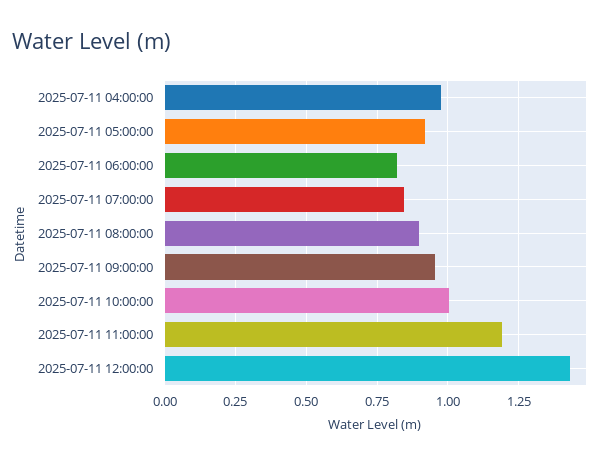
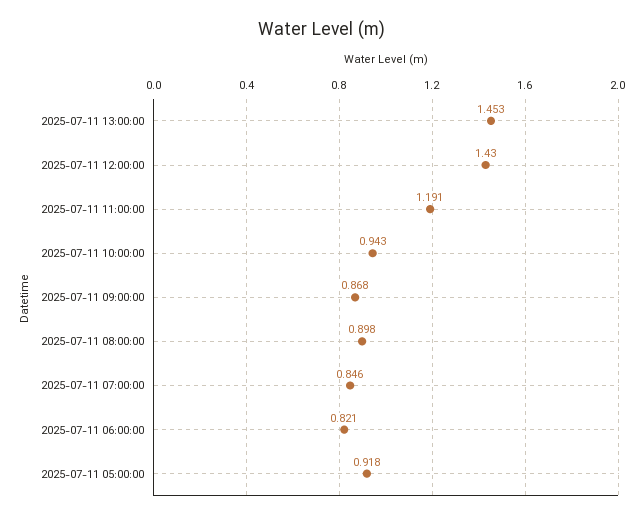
2025-07-11 04:00:00: 0.975 -> none
2025-07-11 09:00:00: 0.95 -> 0.868
2025-07-11 10:00:00: 1 -> 0.943
2025-07-11 13:00:00: none -> 1.453

